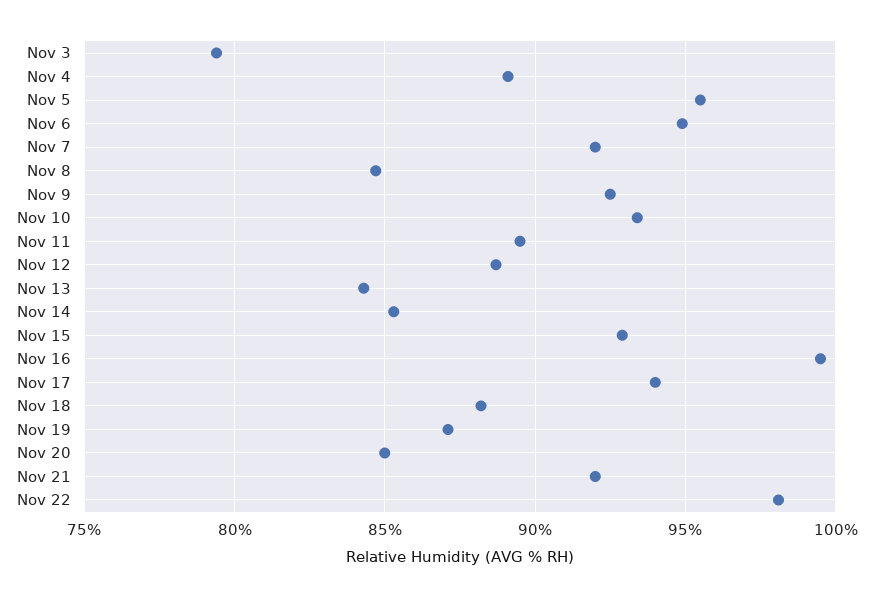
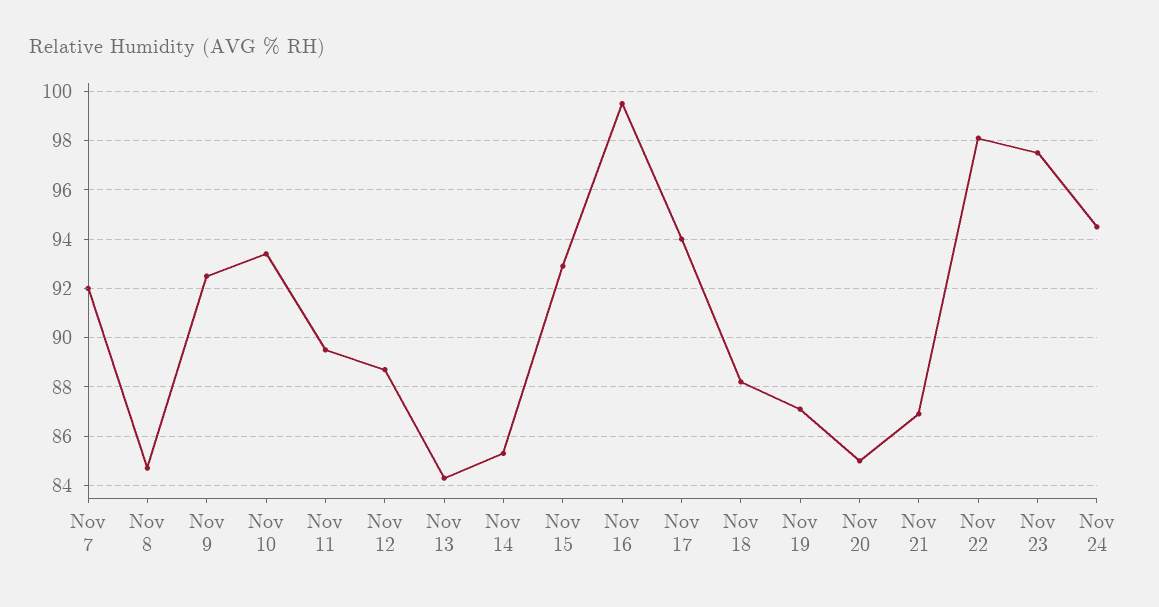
Nov 3: 79.5 -> none
Nov 4: 89 -> none
Nov 5: 95.5 -> none
Nov 6: 95 -> none
Nov 21: 92 -> 87
Nov 23: none -> 97.5
Nov 24: none -> 94.5

